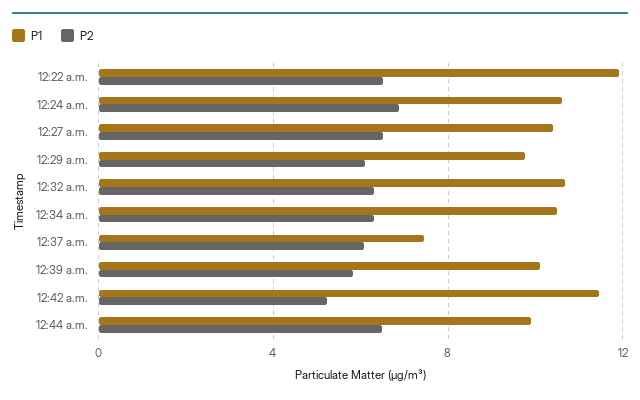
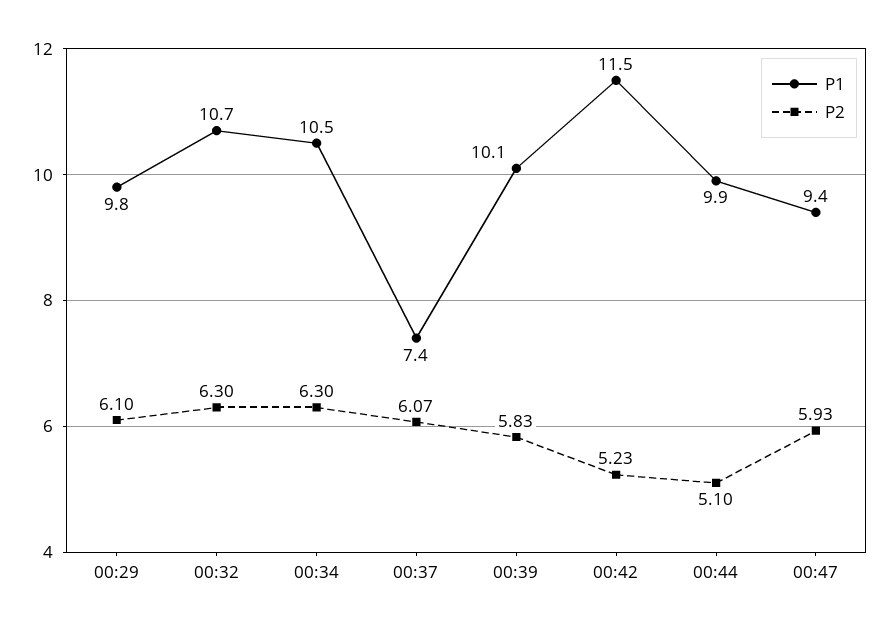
P1, 12:22 a.m.: 12 -> none
P2, 12:22 a.m.: 6.5 -> none
P1, 12:24 a.m.: 10.5 -> none
P2, 12:24 a.m.: 7 -> none
P1, 12:27 a.m.: 10.5 -> none
P2, 12:27 a.m.: 6.5 -> none
P2, 12:44 a.m.: 6.5 -> 5.1
P1, 00:47: none -> 9.4
P2, 00:47: none -> 5.93

